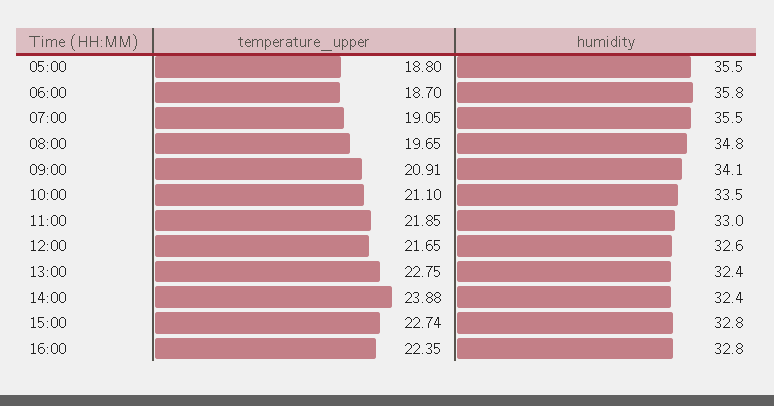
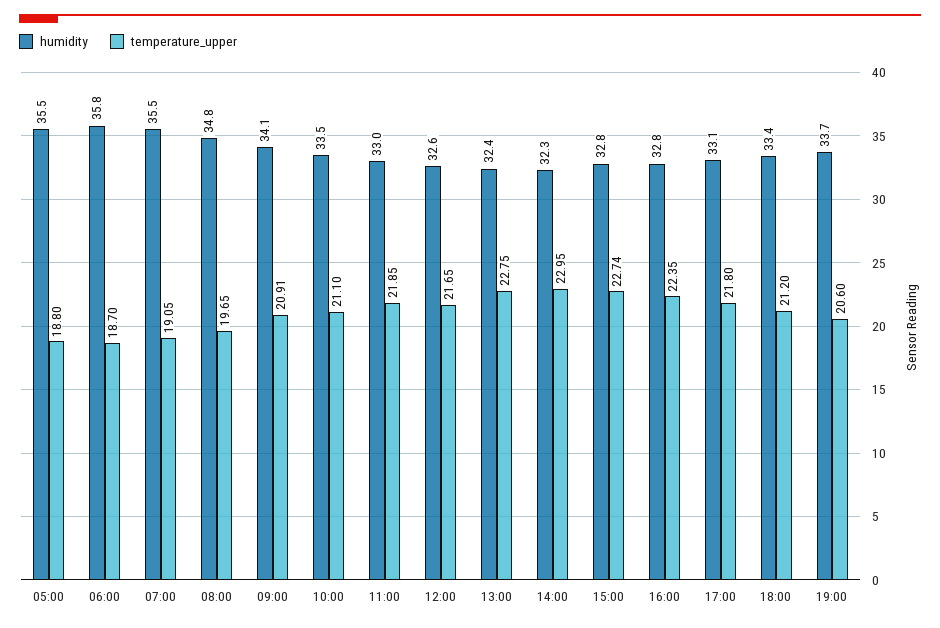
temperature_upper, 14:00: 23.88 -> 22.95
humidity, 14:00: 32.4 -> 32.3
humidity, 17:00: none -> 33.1
temperature_upper, 17:00: none -> 21.8
humidity, 18:00: none -> 33.4
temperature_upper, 18:00: none -> 21.2
humidity, 19:00: none -> 33.7
temperature_upper, 19:00: none -> 20.6

